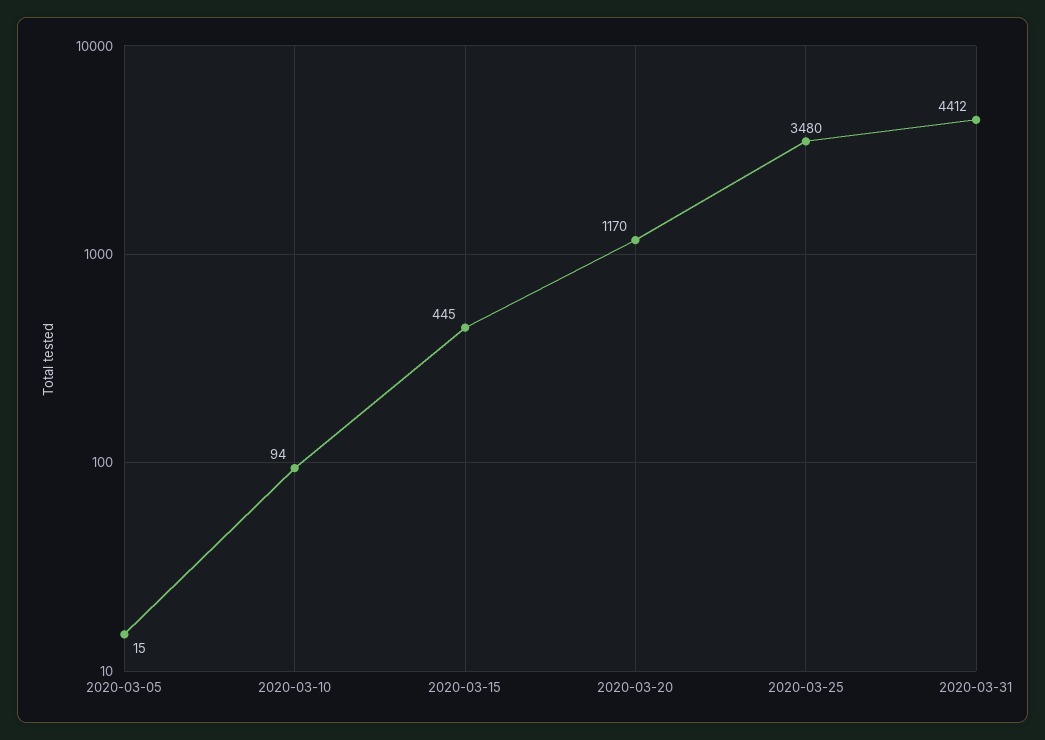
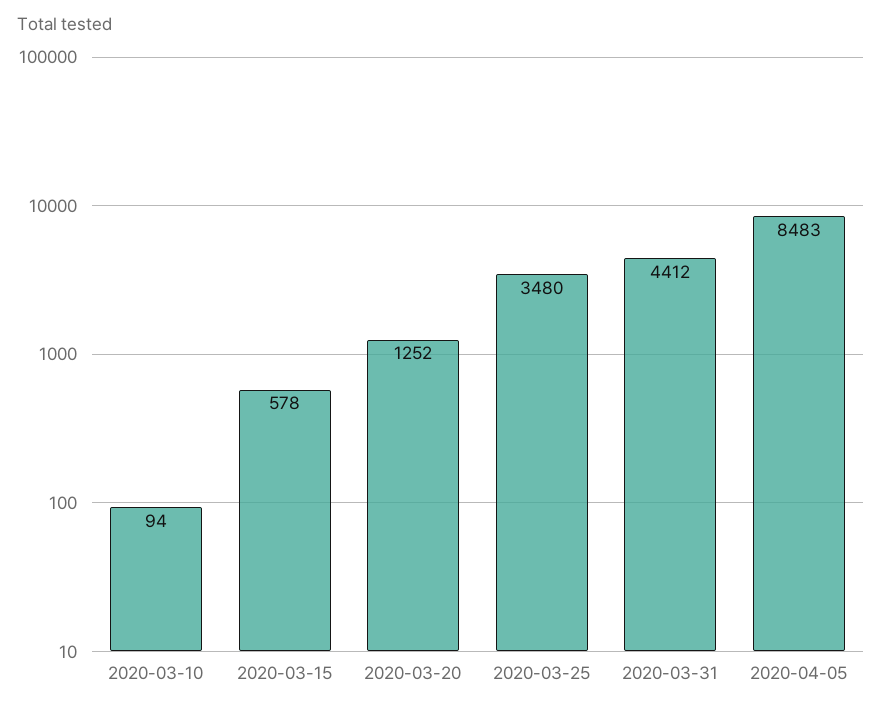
2020-03-05: 15 -> none
2020-03-15: 445 -> 578
2020-03-20: 1170 -> 1252
2020-04-05: none -> 8483

